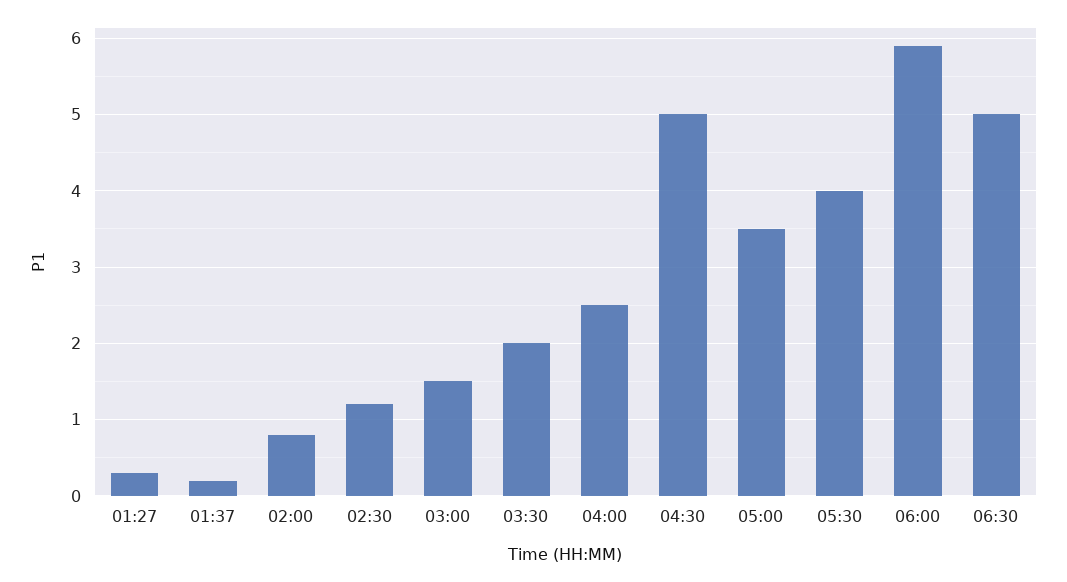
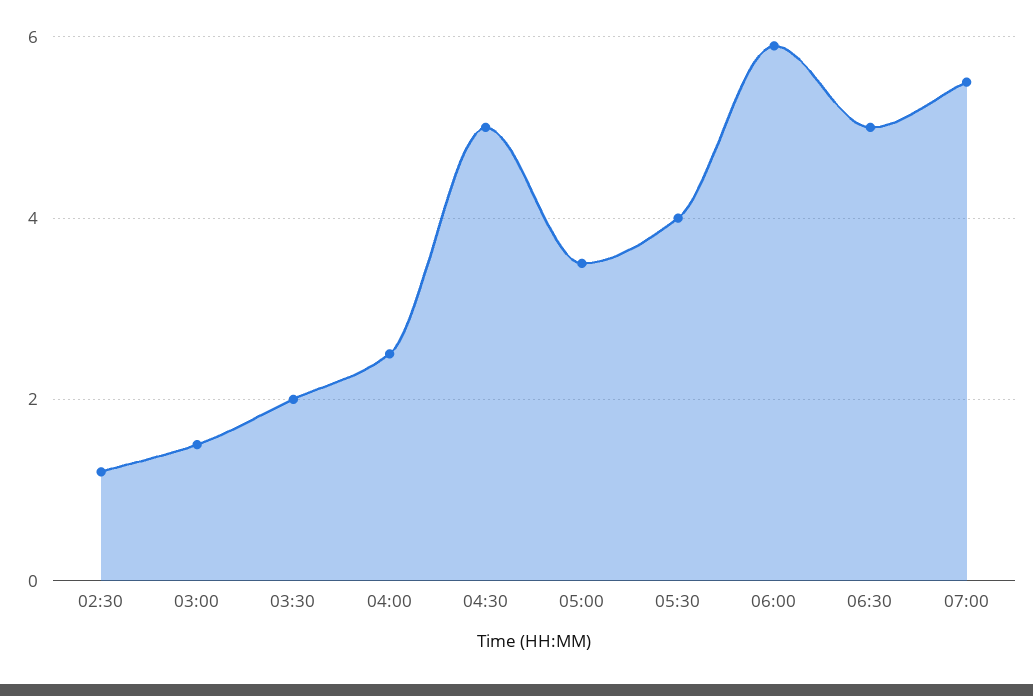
01:27: 0.3 -> none
01:37: 0.2 -> none
02:00: 0.8 -> none
07:00: none -> 5.5

